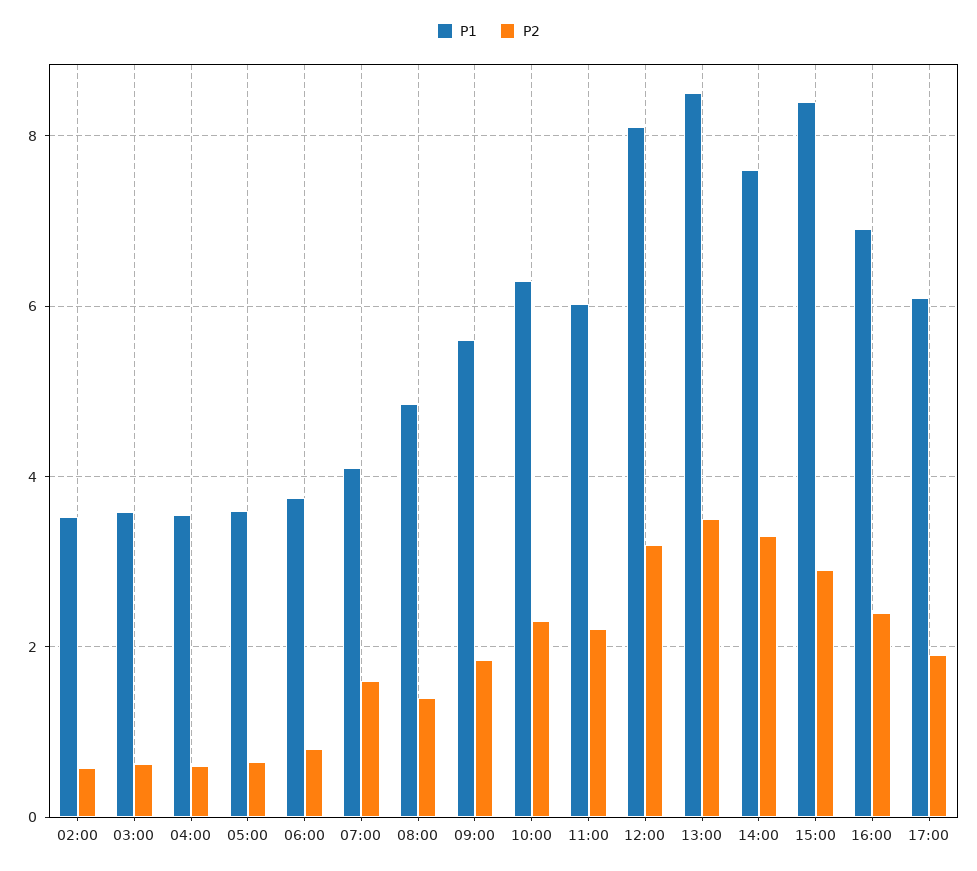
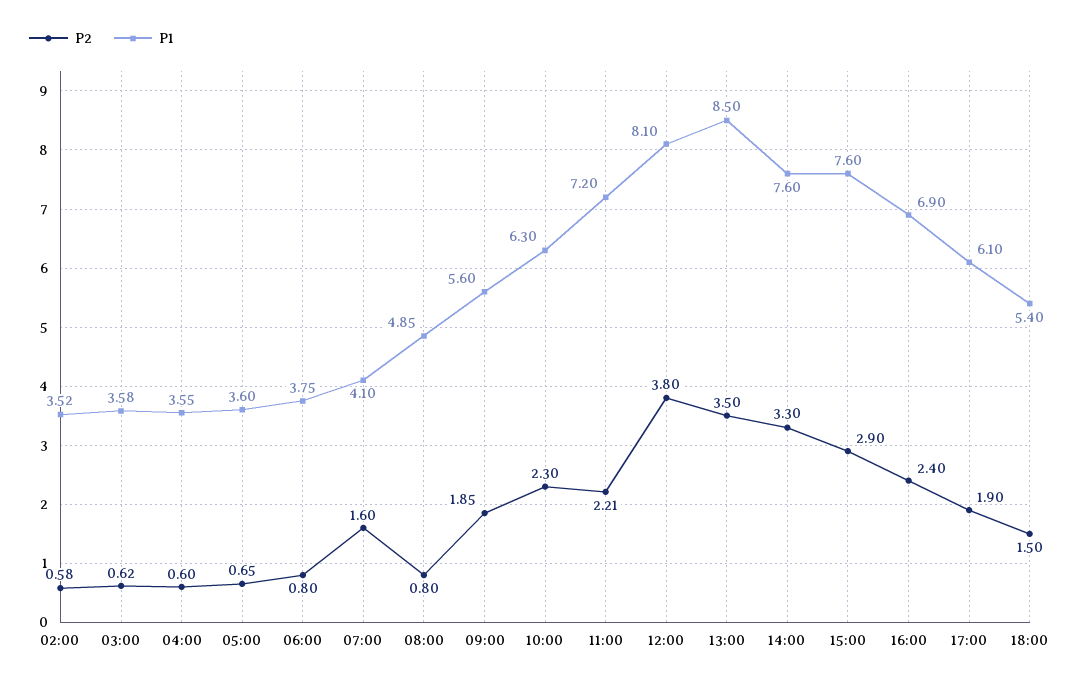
P2, 08:00: 1.4 -> 0.8
P1, 11:00: 6 -> 7.2
P2, 12:00: 3.2 -> 3.8
P1, 15:00: 8.4 -> 7.6
P2, 18:00: none -> 1.5
P1, 18:00: none -> 5.4

